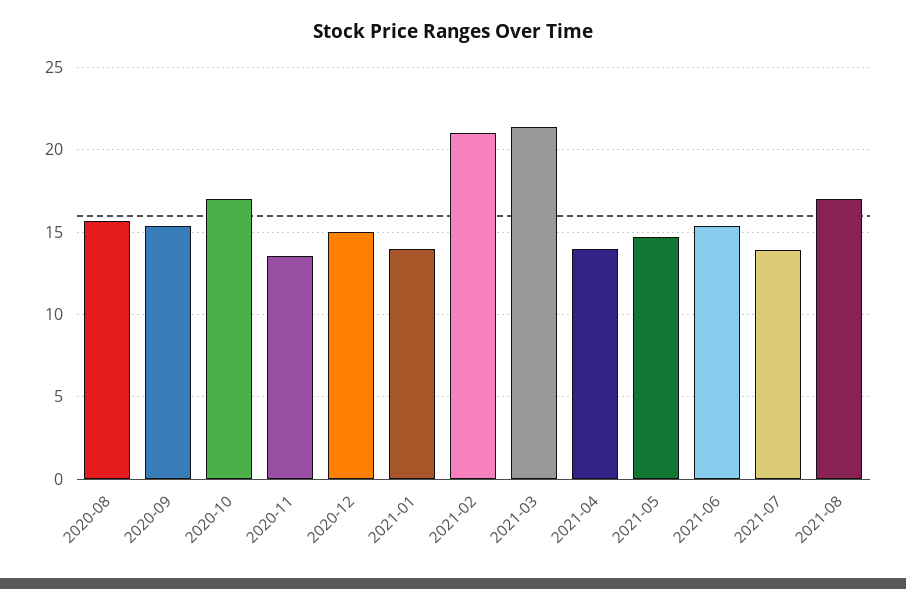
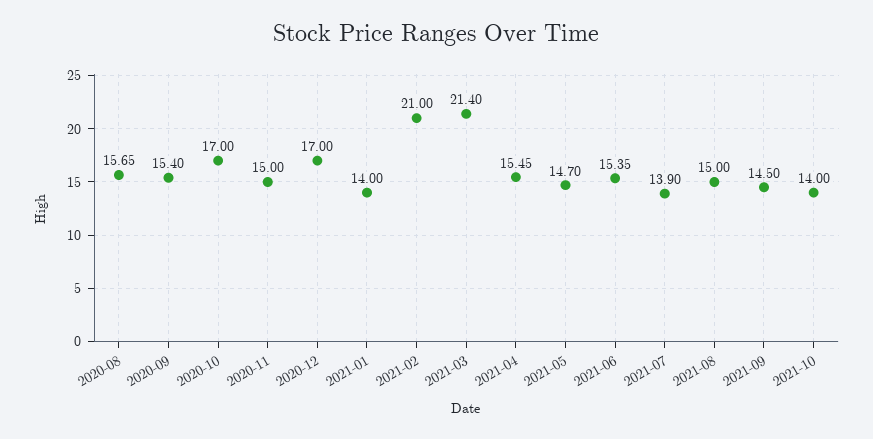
2020-11: 13.5 -> 15
2020-12: 15 -> 17
2021-04: 14 -> 15.45
2021-08: 17 -> 15
2021-09: none -> 14.5
2021-10: none -> 14

